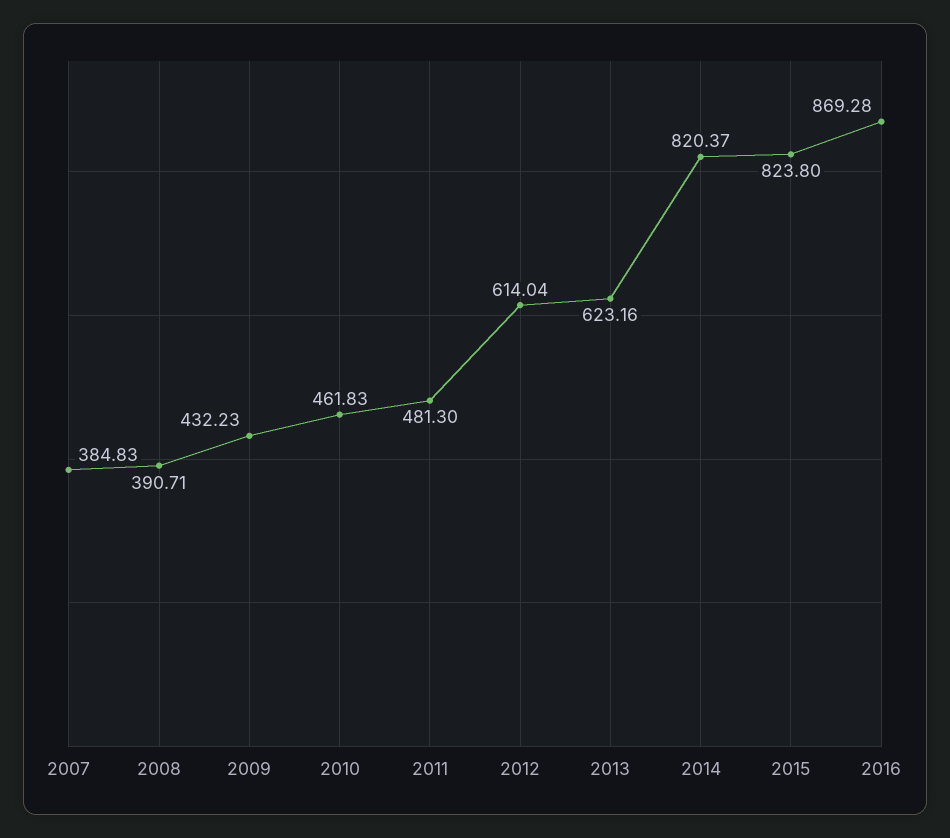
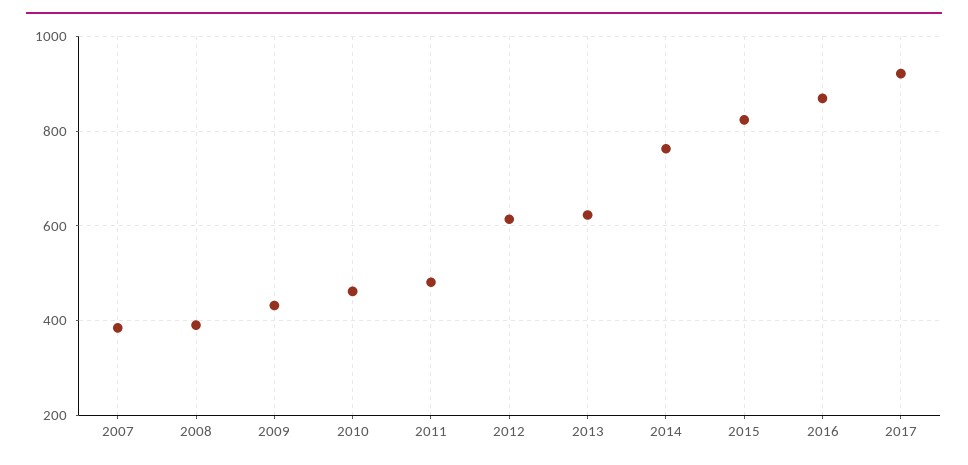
2014: 820.37 -> 760
2017: none -> 920

